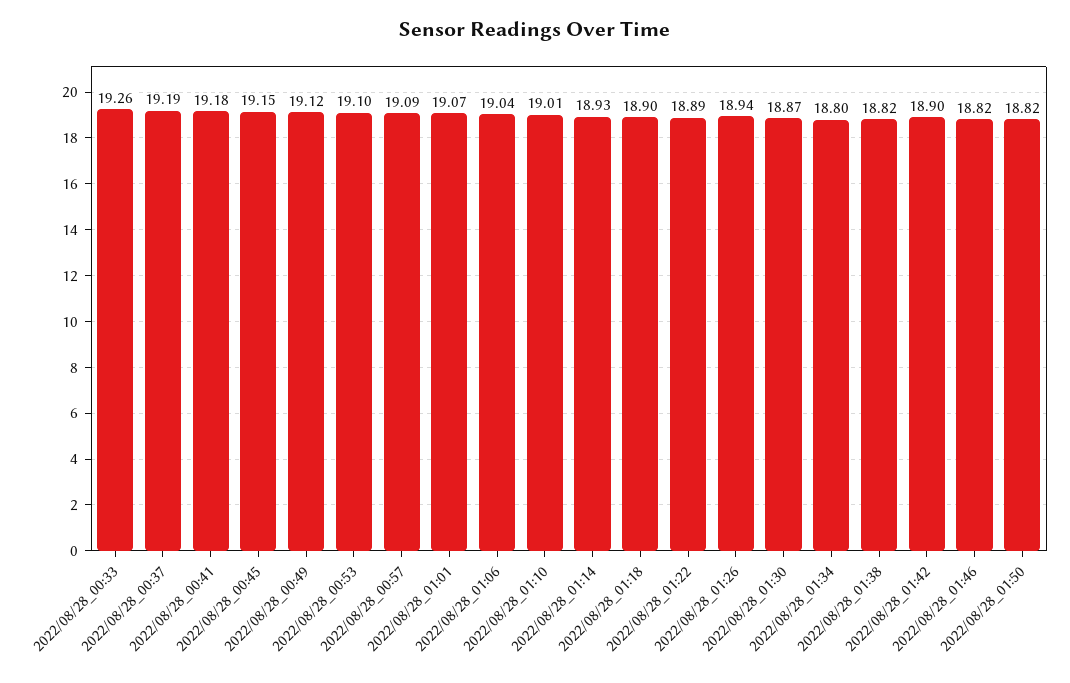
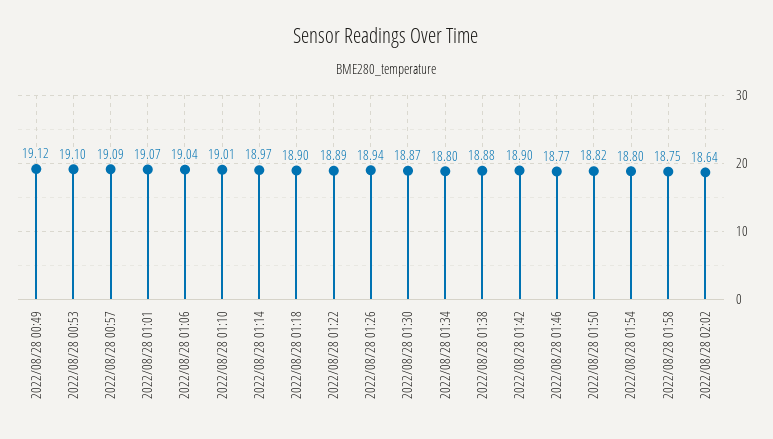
2022/08/28_00:33: 19.26 -> none
2022/08/28_00:37: 19.19 -> none
2022/08/28_00:41: 19.18 -> none
2022/08/28_00:45: 19.15 -> none
2022/08/28_01:14: 18.93 -> 18.97
2022/08/28_01:38: 18.82 -> 18.88
2022/08/28_01:46: 18.82 -> 18.77
2022/08/28 01:54: none -> 18.8
2022/08/28 01:58: none -> 18.75
2022/08/28 02:02: none -> 18.64

